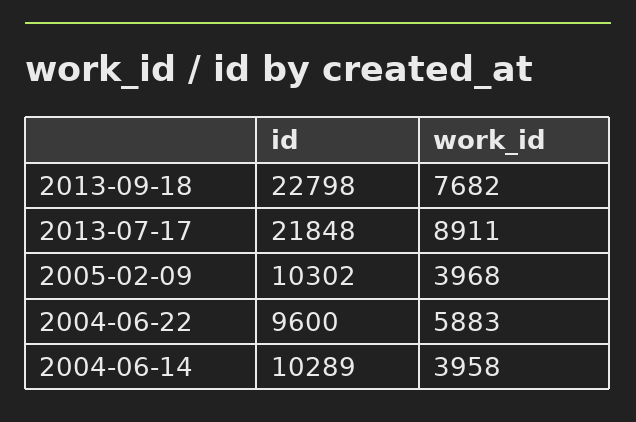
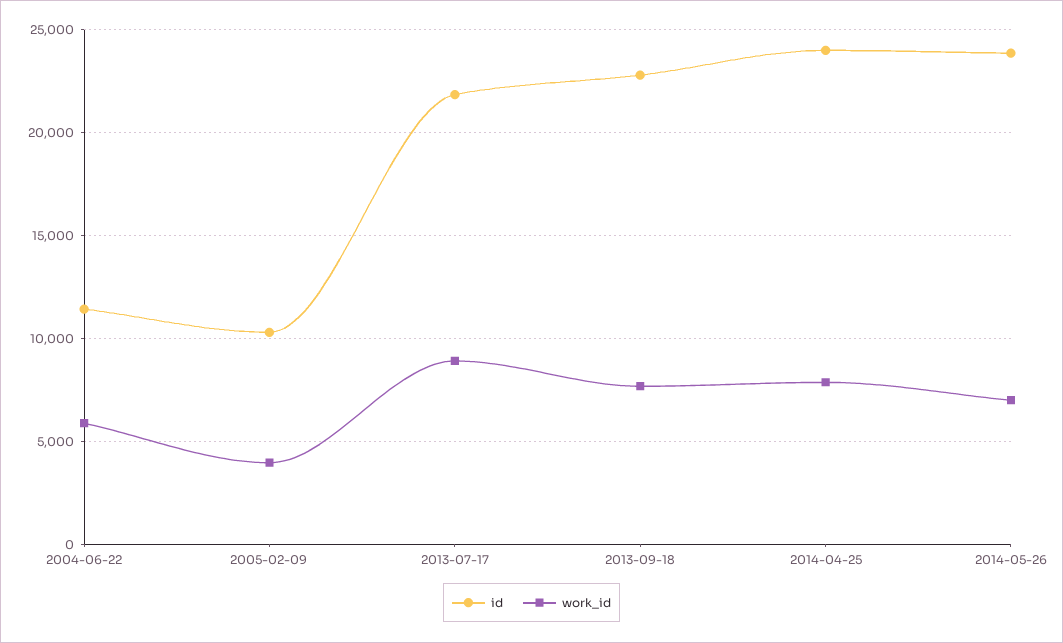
id, 2004-06-22: 9600 -> 11500
id, 2004-06-14: 10289 -> none
work_id, 2004-06-14: 3958 -> none
id, 2014-04-25: none -> 24000
work_id, 2014-04-25: none -> 8000
id, 2014-05-26: none -> 24000
work_id, 2014-05-26: none -> 7000

